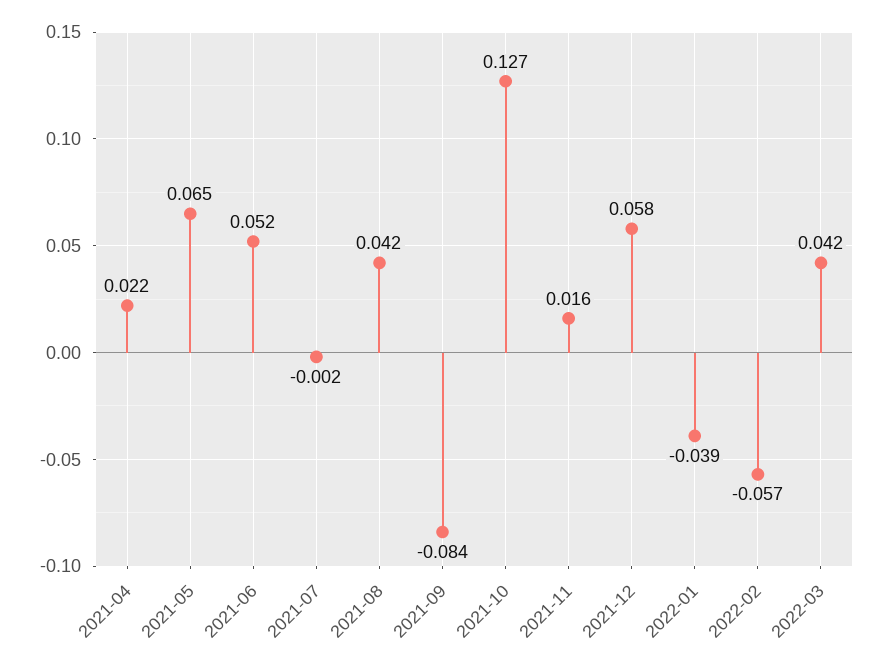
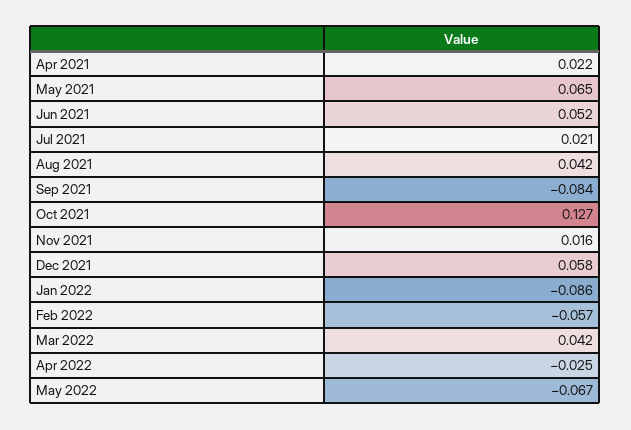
2021-07: -0.002 -> 0.021
2022-01: -0.039 -> -0.086
Apr 2022: none -> -0.025
May 2022: none -> -0.067

